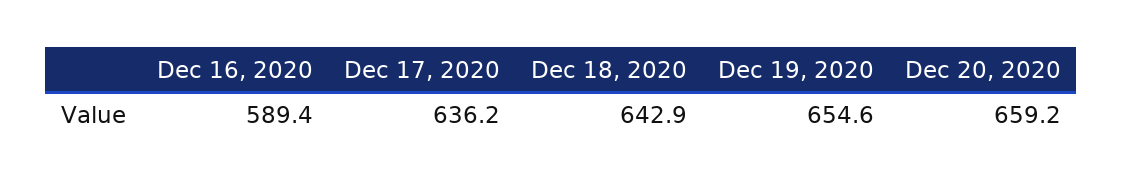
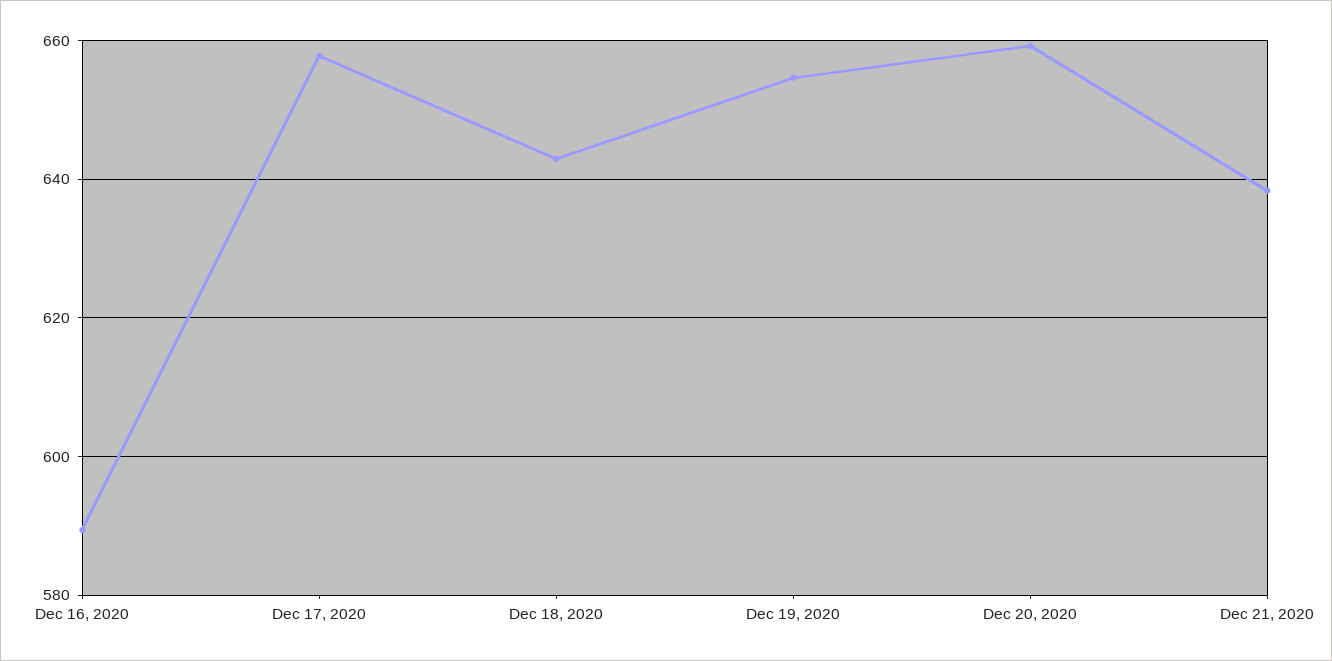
Dec 17, 2020: 636.2 -> 658
Dec 21, 2020: none -> 638

